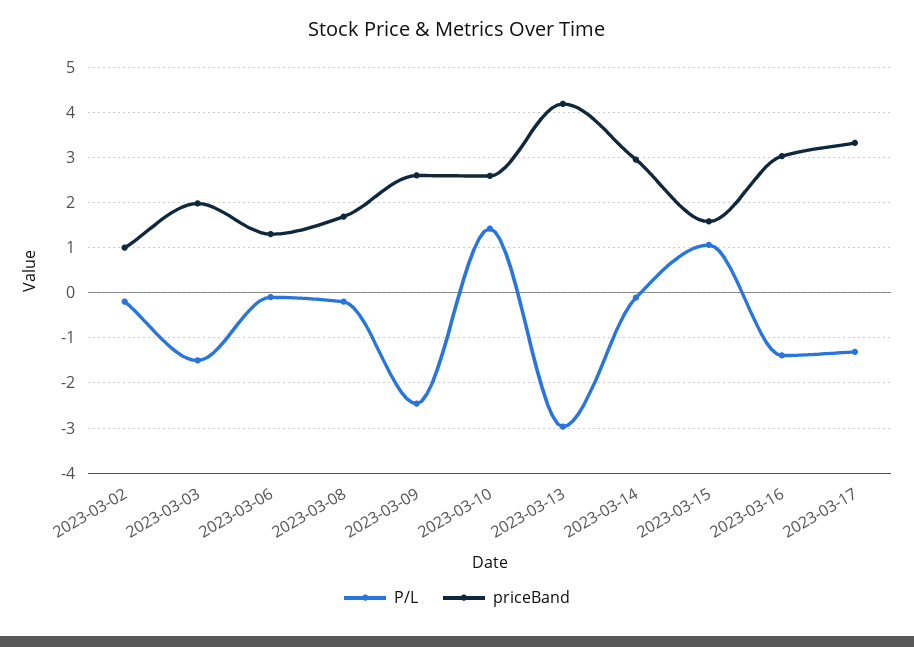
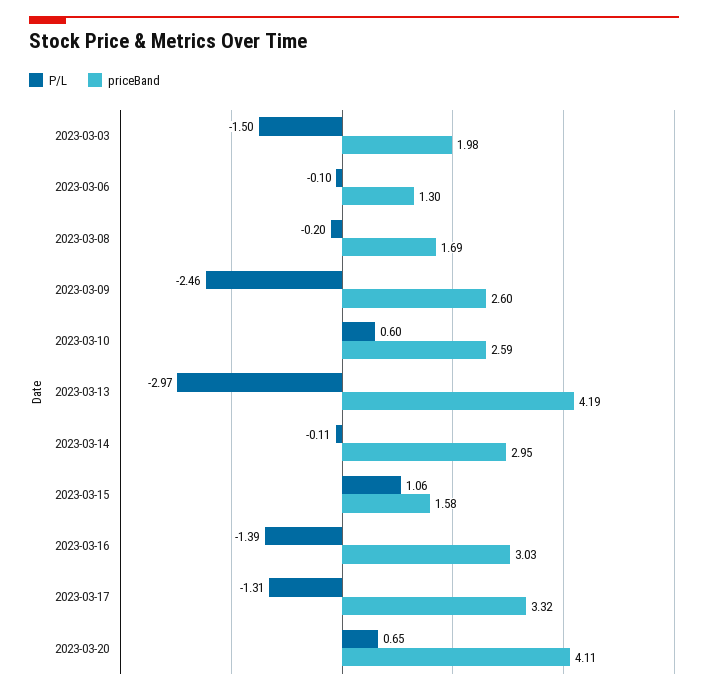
P/L, 2023-03-02: -0.2 -> none
priceBand, 2023-03-02: 1 -> none
P/L, 2023-03-10: 1.4 -> 0.6
P/L, 2023-03-20: none -> 0.65
priceBand, 2023-03-20: none -> 4.11

